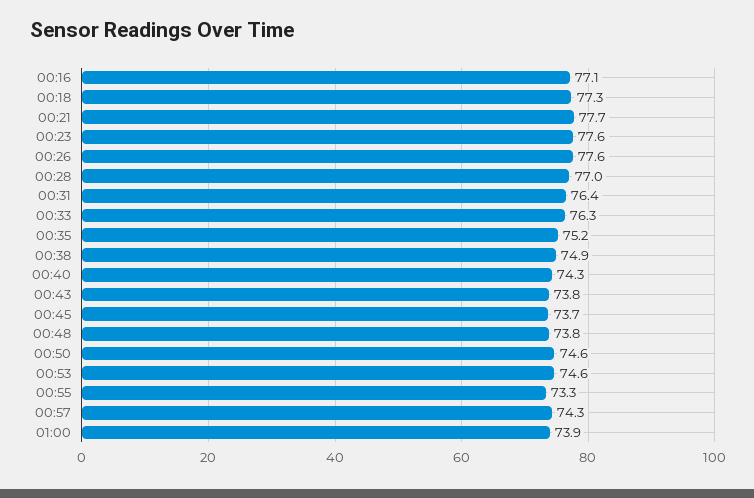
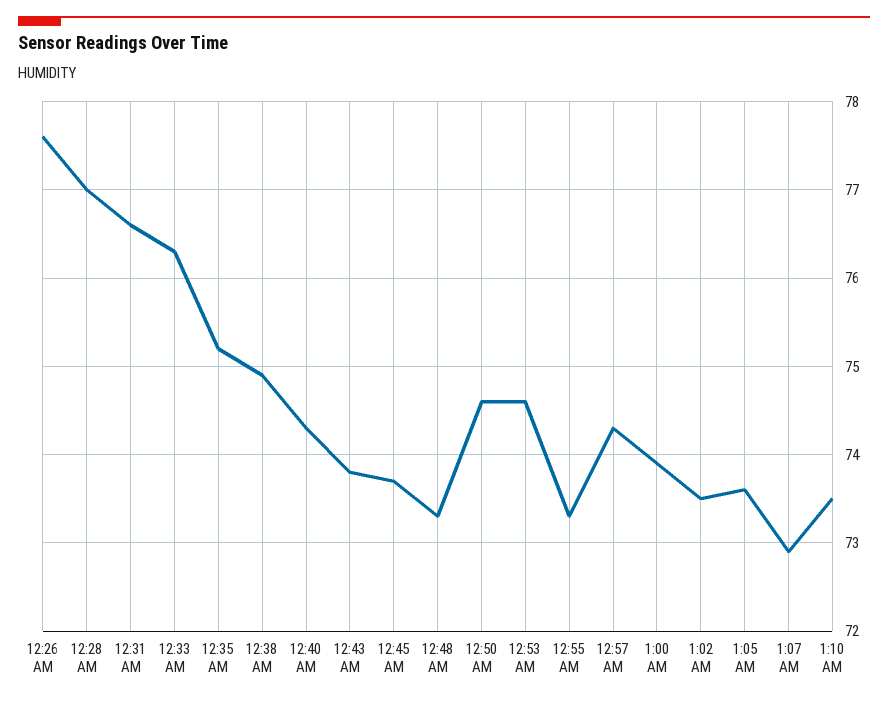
00:16: 77.1 -> none
00:18: 77.3 -> none
00:21: 77.7 -> none
00:23: 77.6 -> none
00:31: 76.4 -> 76.6
00:48: 73.8 -> 73.3
1:02 AM: none -> 73.5
1:05 AM: none -> 73.6
1:07 AM: none -> 72.9
1:10 AM: none -> 73.5

